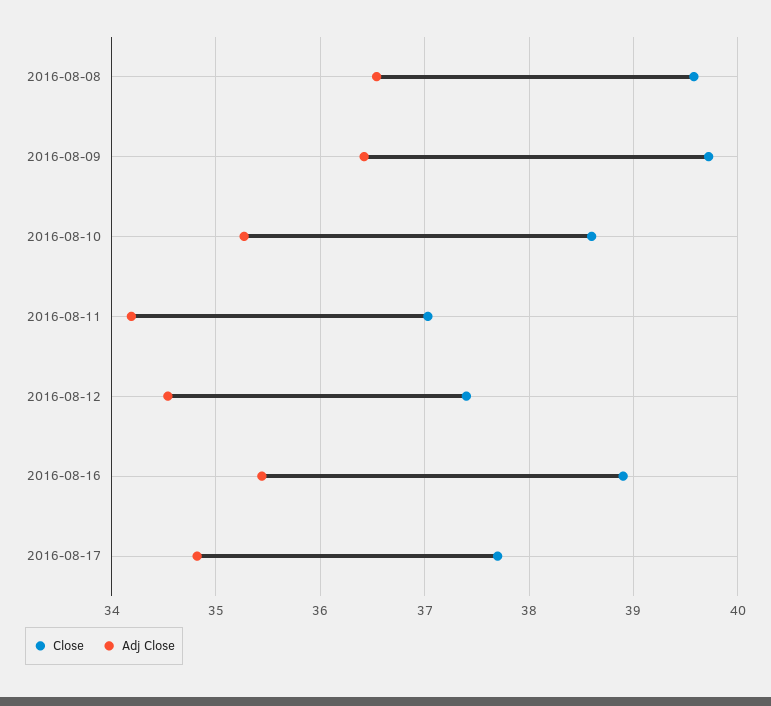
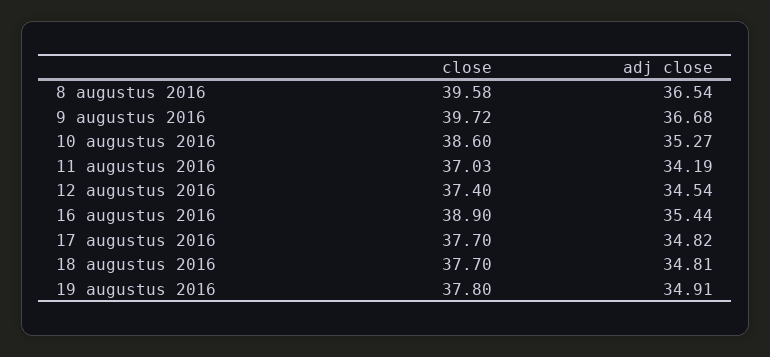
Adj Close, 2016-08-09: 36.4 -> 36.68
Close, 18 augustus 2016: none -> 37.7
Adj Close, 18 augustus 2016: none -> 34.81
Close, 19 augustus 2016: none -> 37.8
Adj Close, 19 augustus 2016: none -> 34.91

